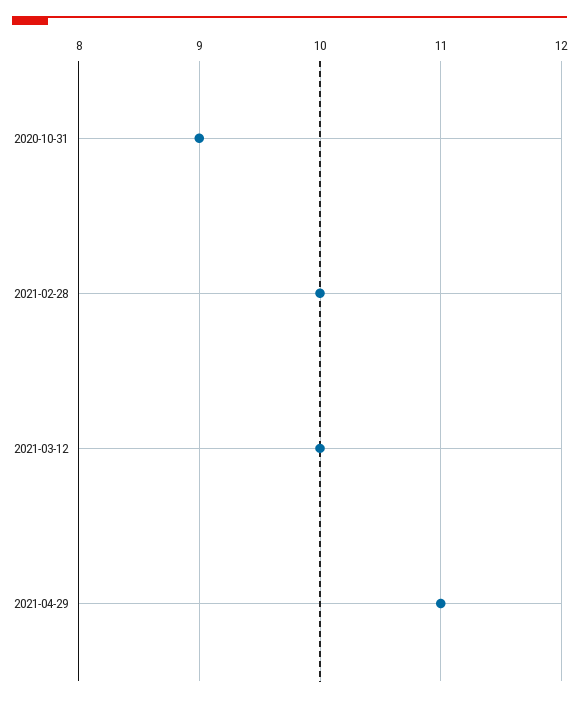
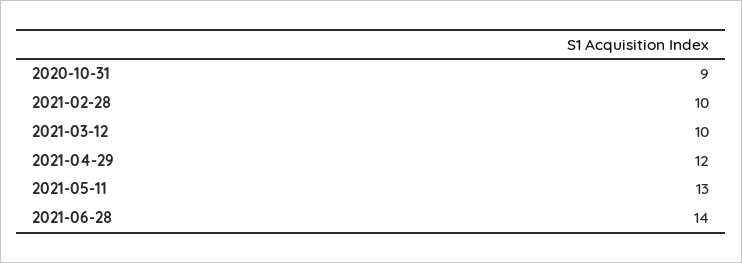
2021-04-29: 11 -> 12
2021-05-11: none -> 13
2021-06-28: none -> 14

